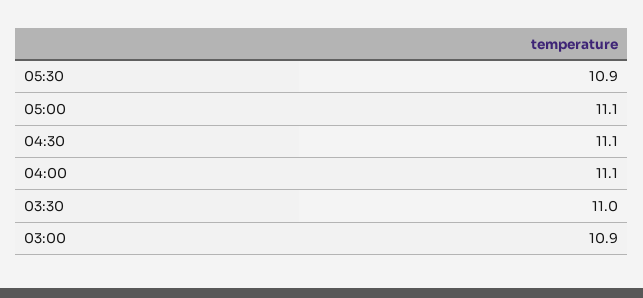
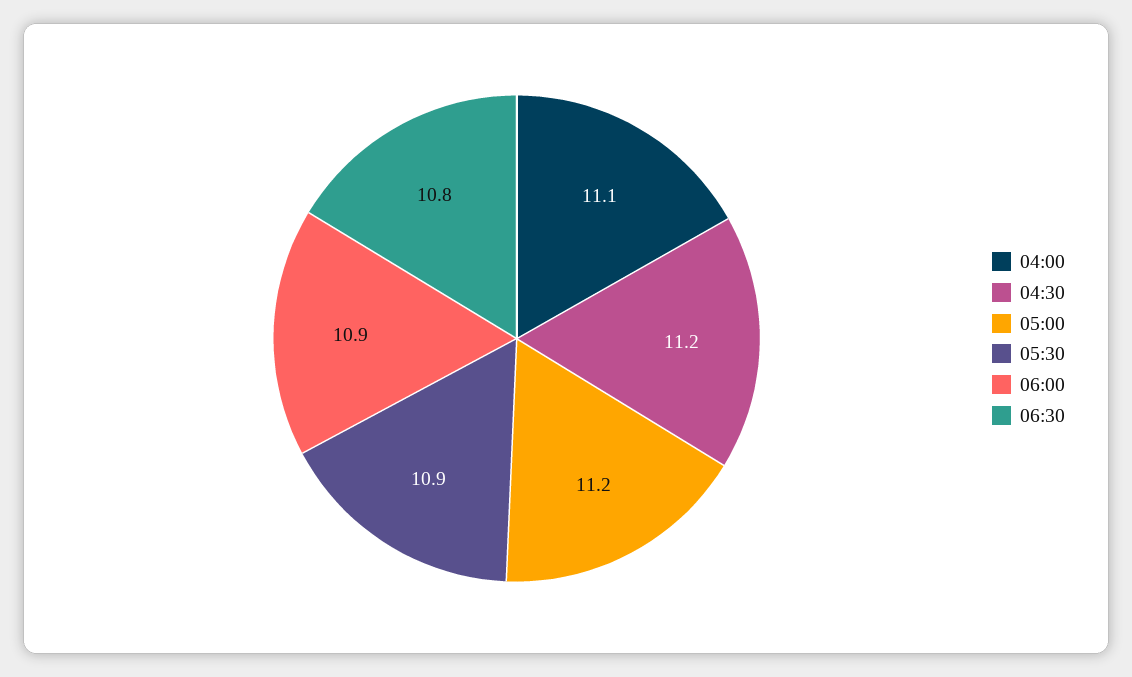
05:00: 11.1 -> 11.2
04:30: 11.1 -> 11.2
03:30: 11 -> none
03:00: 10.9 -> none
06:00: none -> 10.9
06:30: none -> 10.8

